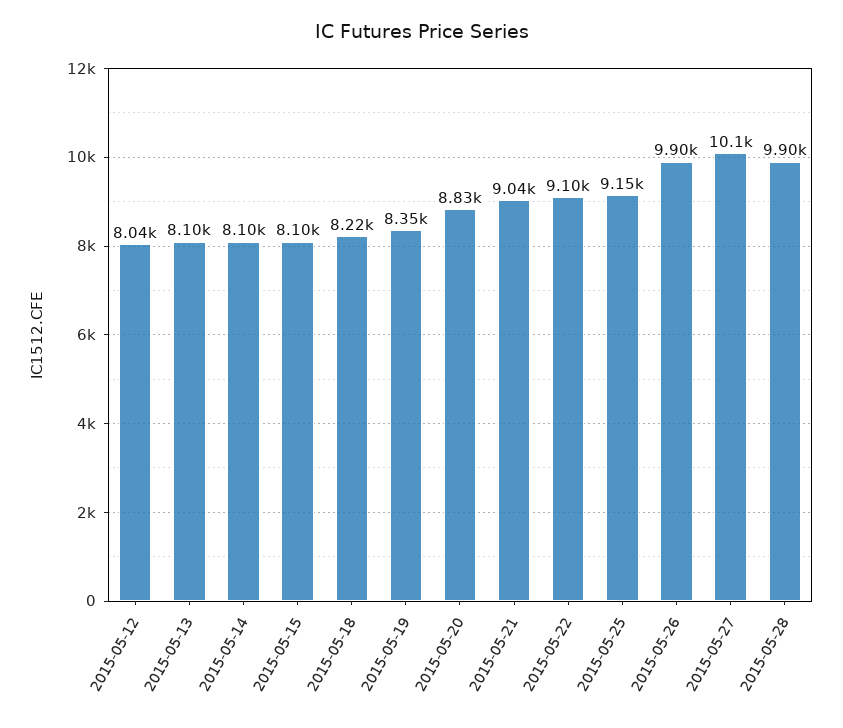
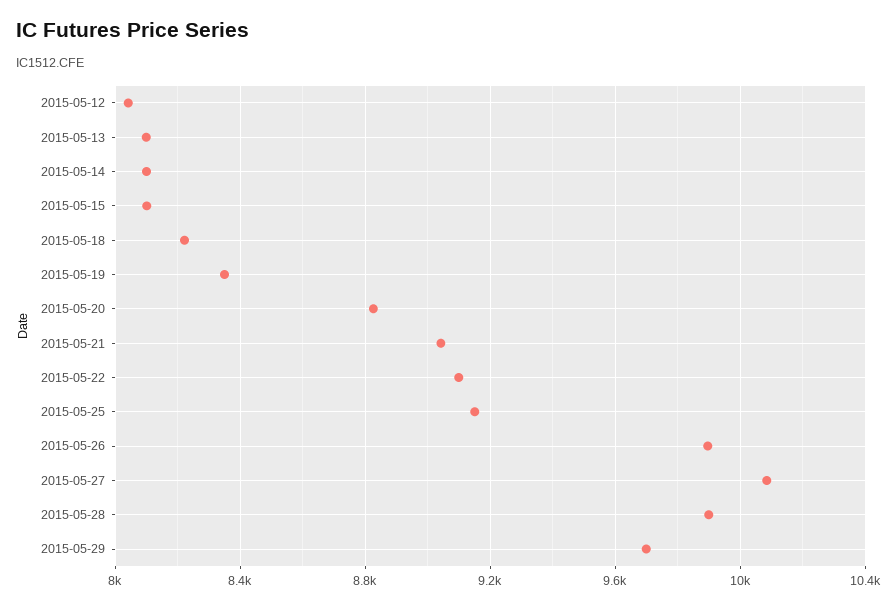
2015-05-29: none -> 9700

